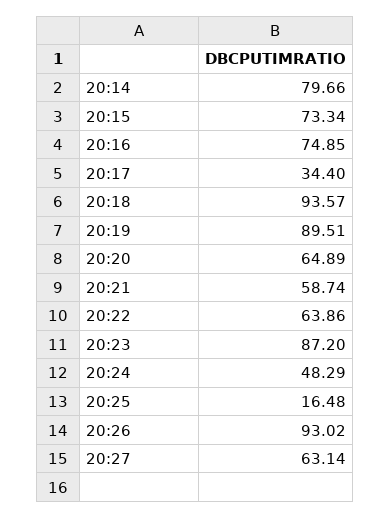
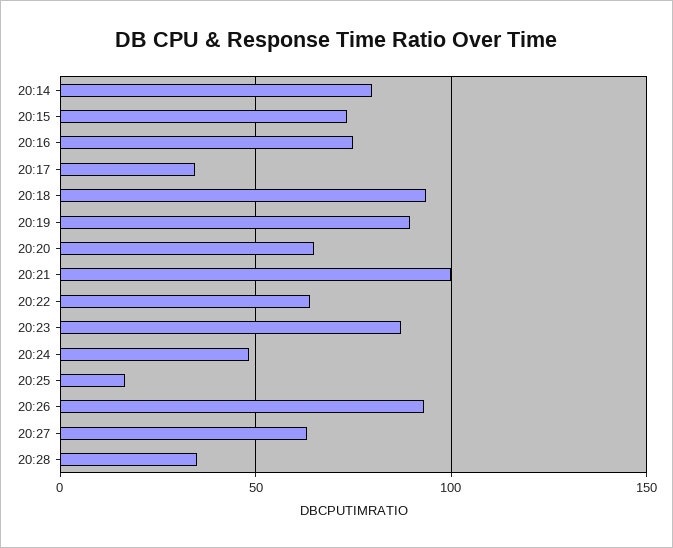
20:21: 58.74 -> 100
20:28: none -> 35

